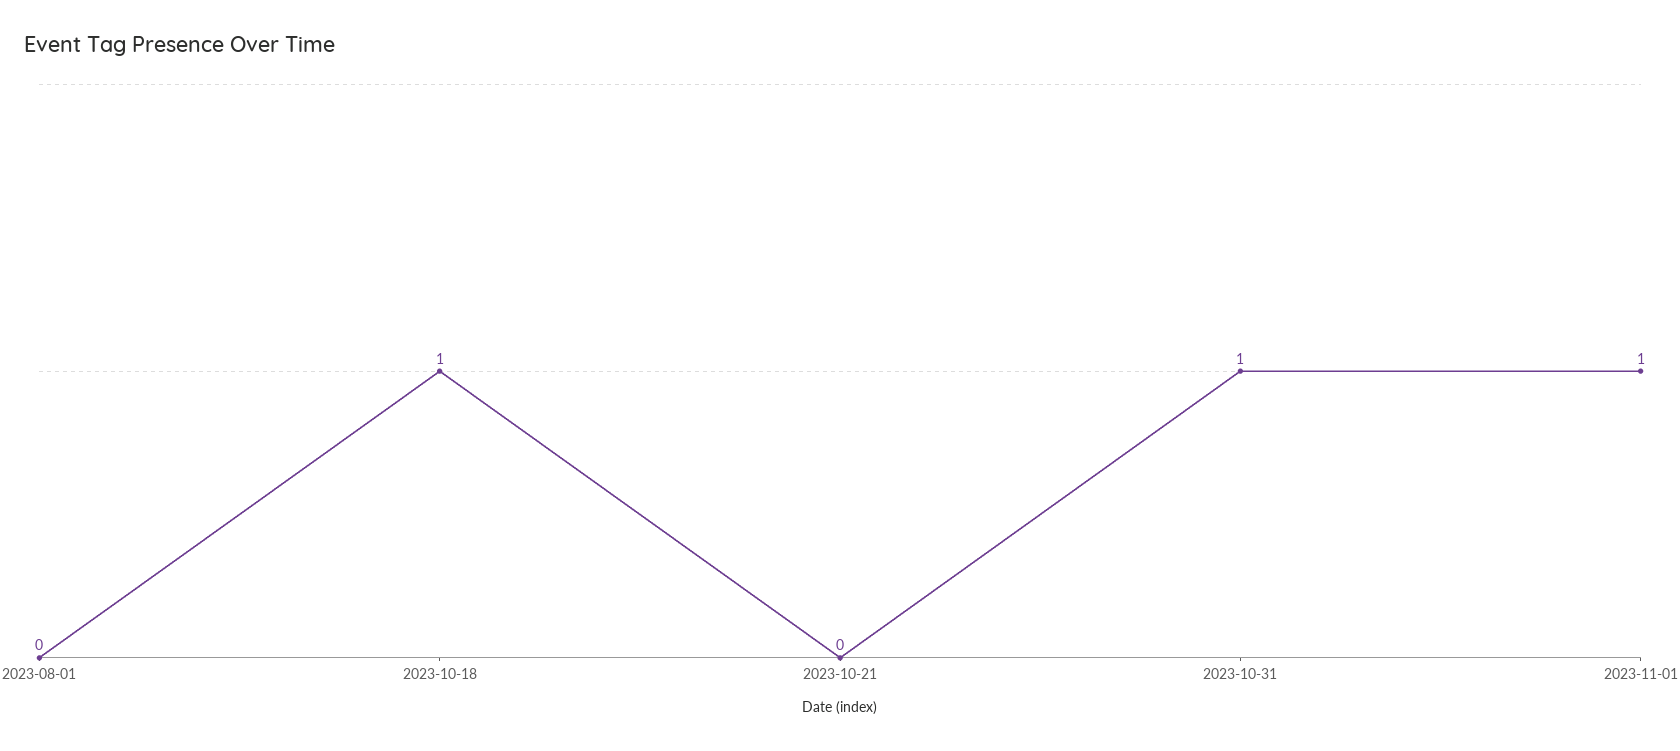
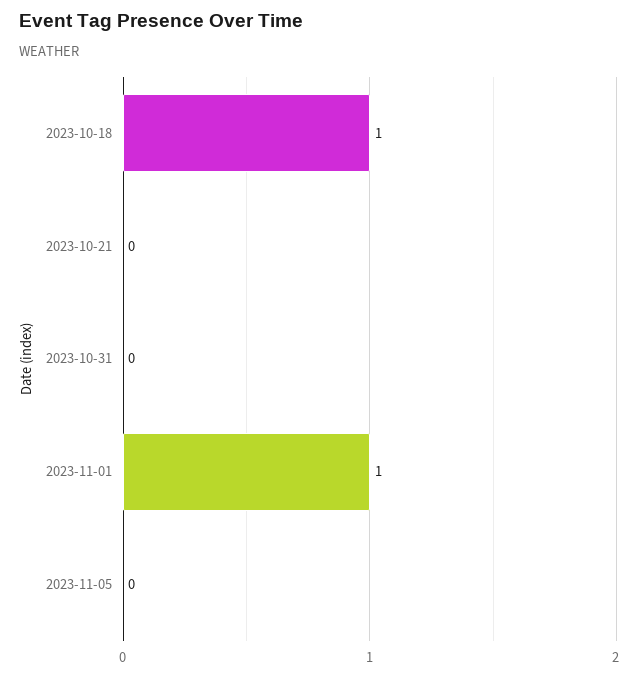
2023-08-01: 0 -> none
2023-10-31: 1 -> 0
2023-11-05: none -> 0

